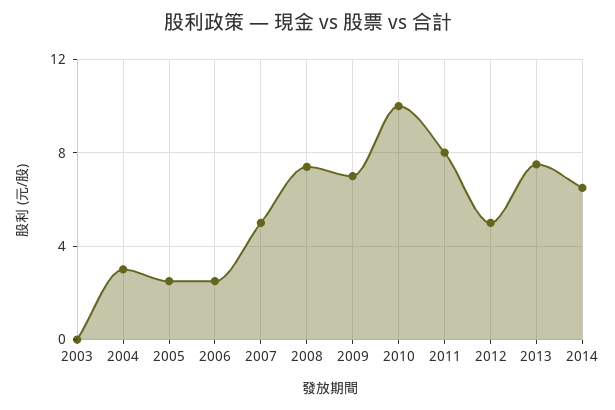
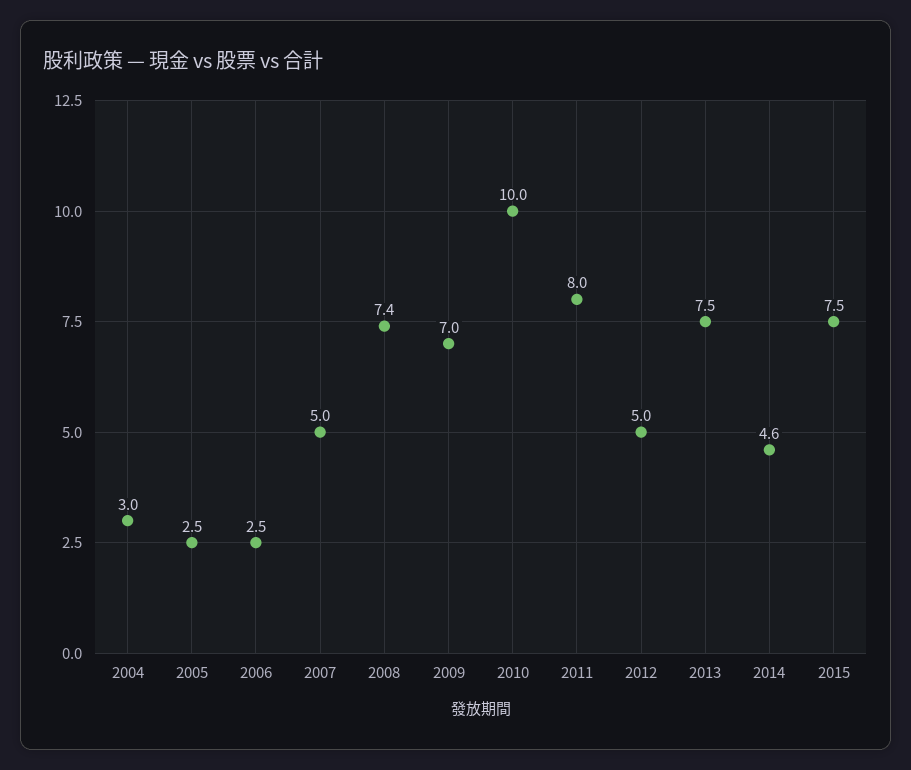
2003: 0 -> none
2014: 6.5 -> 4.6
2015: none -> 7.5

